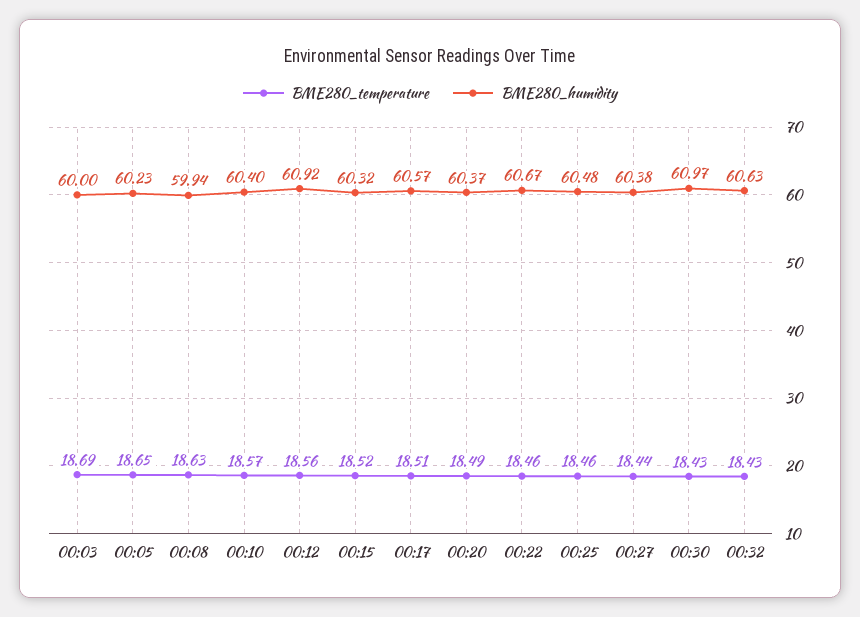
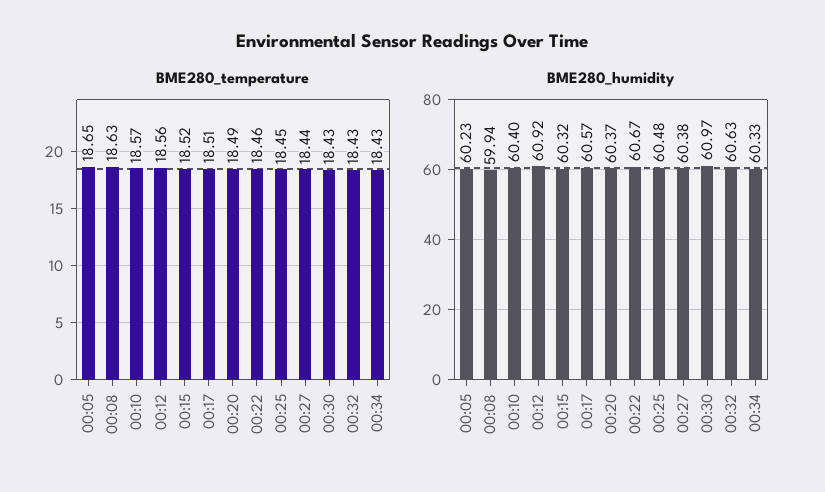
BME280_temperature, 00:03: 18.69 -> none
BME280_humidity, 00:03: 60 -> none
BME280_temperature, 00:25: 18.46 -> 18.45
BME280_temperature, 00:34: none -> 18.43
BME280_humidity, 00:34: none -> 60.33

